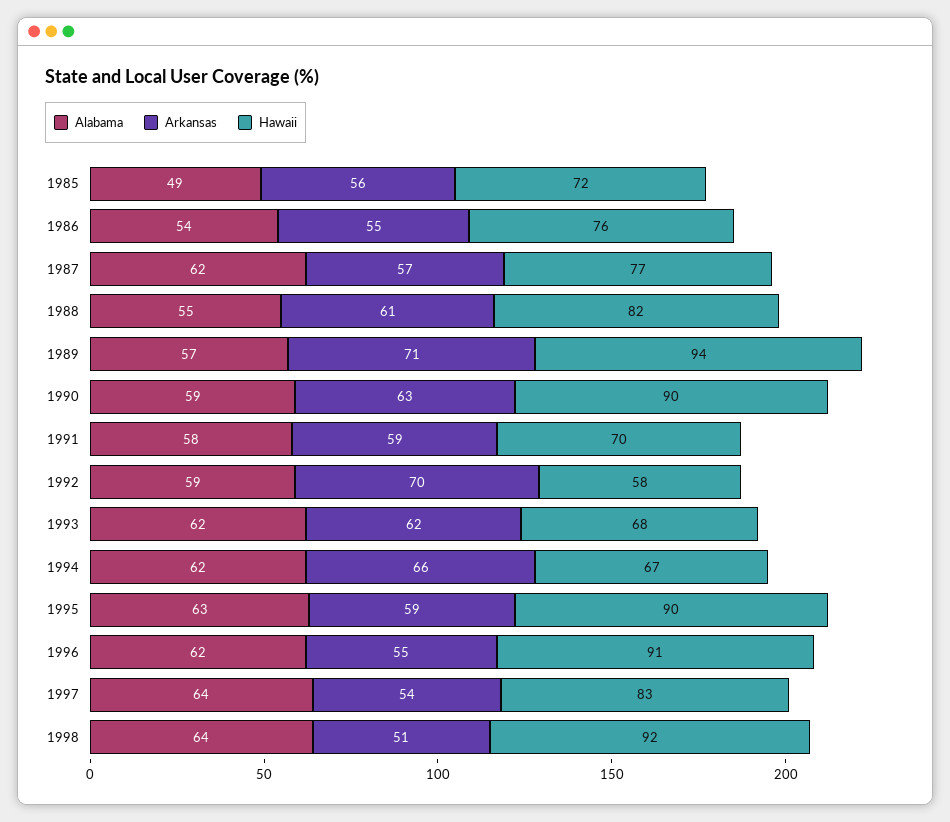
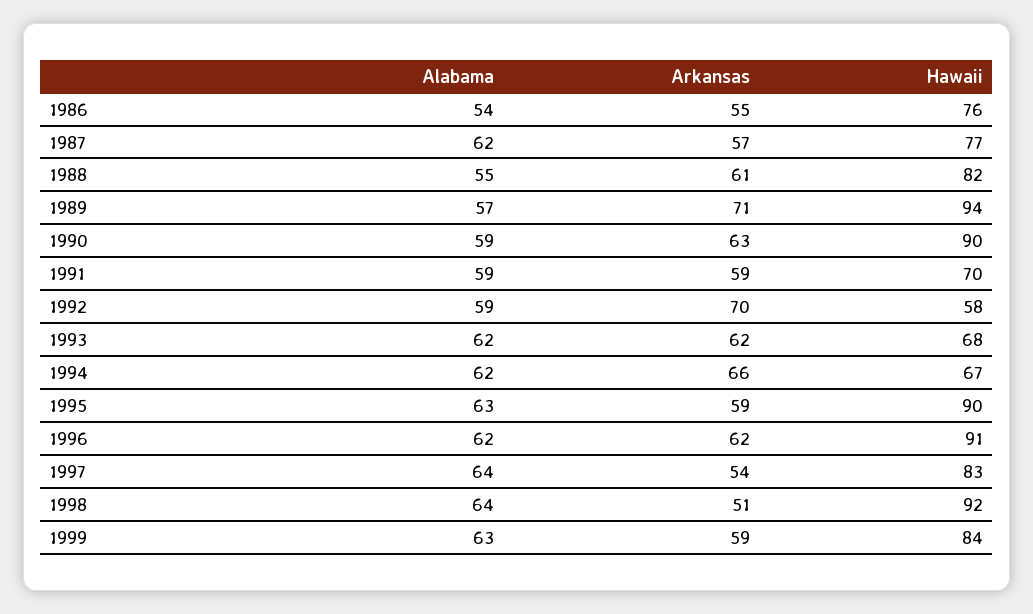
Alabama, 1985: 49 -> none
Arkansas, 1985: 56 -> none
Hawaii, 1985: 72 -> none
Alabama, 1991: 58 -> 59
Arkansas, 1996: 55 -> 62
Alabama, 1999: none -> 63
Arkansas, 1999: none -> 59
Hawaii, 1999: none -> 84

